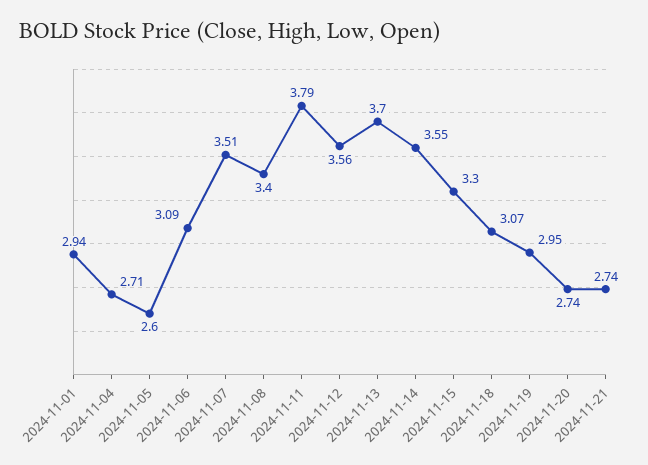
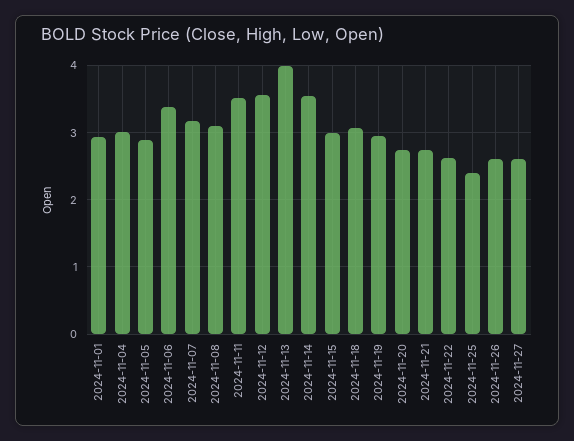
2024-11-04: 2.71 -> 3
2024-11-05: 2.6 -> 2.9
2024-11-06: 3.09 -> 3.4
2024-11-07: 3.51 -> 3.2
2024-11-08: 3.4 -> 3.1
2024-11-11: 3.79 -> 3.5
2024-11-13: 3.7 -> 4
2024-11-15: 3.3 -> 3
2024-11-22: none -> 2.6
2024-11-25: none -> 2.4
2024-11-26: none -> 2.6
2024-11-27: none -> 2.6

